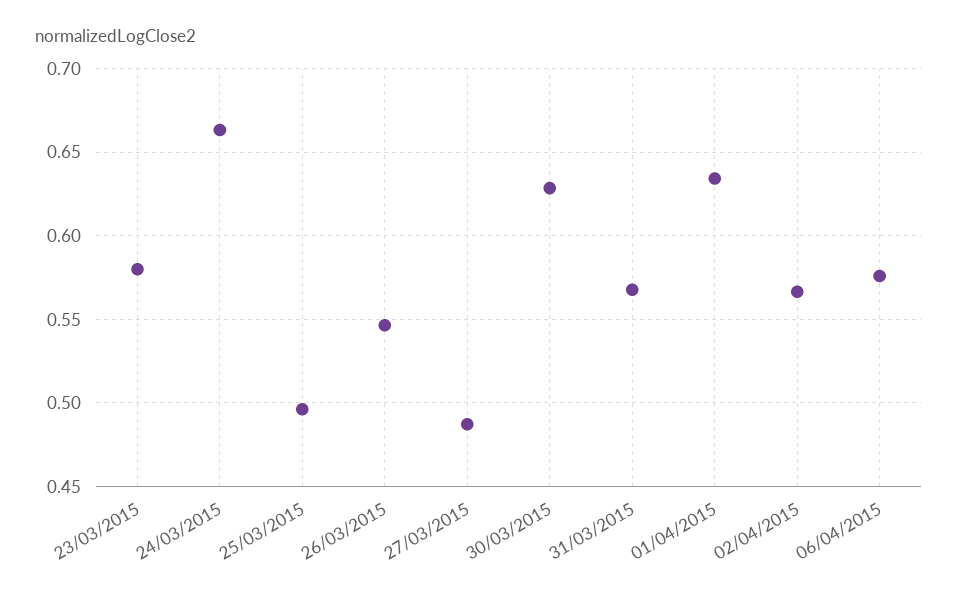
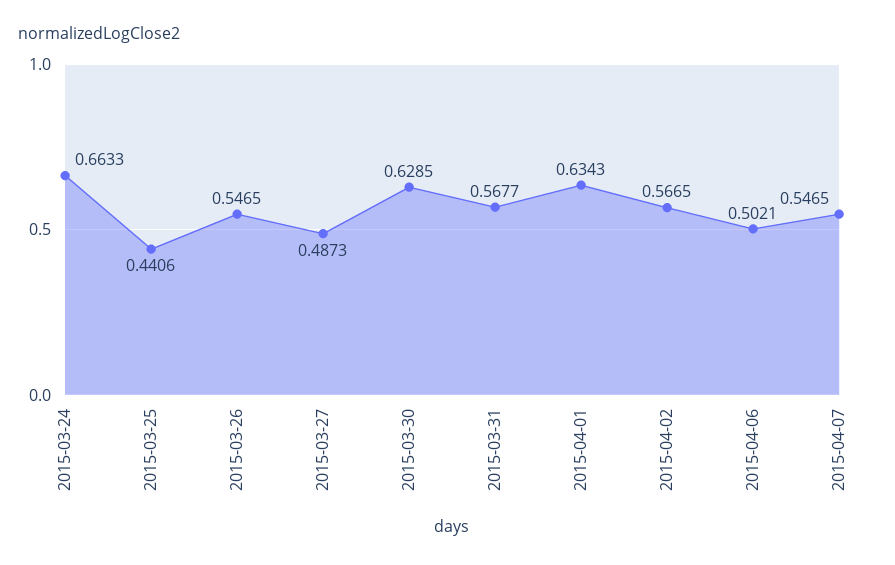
23/03/2015: 0.58 -> none
25/03/2015: 0.495 -> 0.4406
06/04/2015: 0.575 -> 0.5021
2015-04-07: none -> 0.5465

